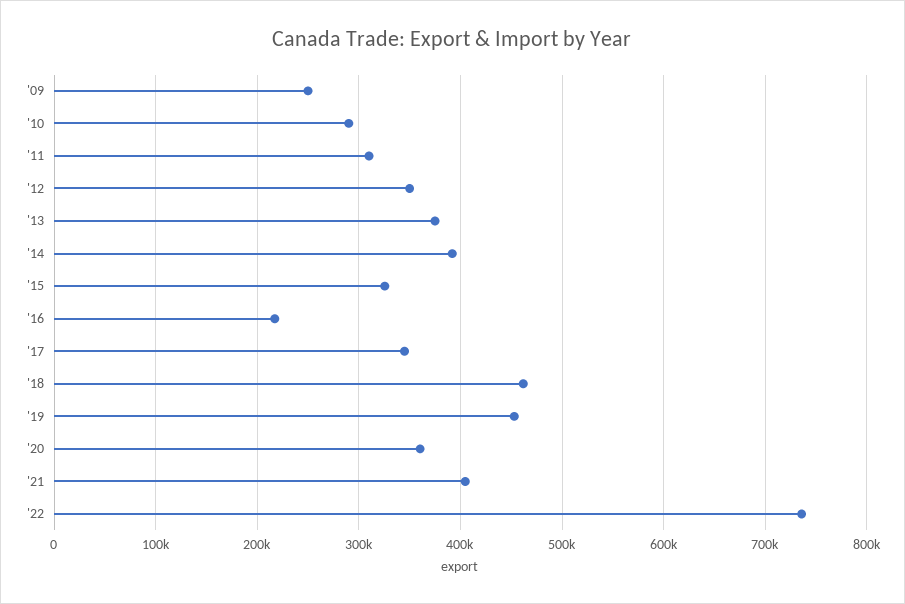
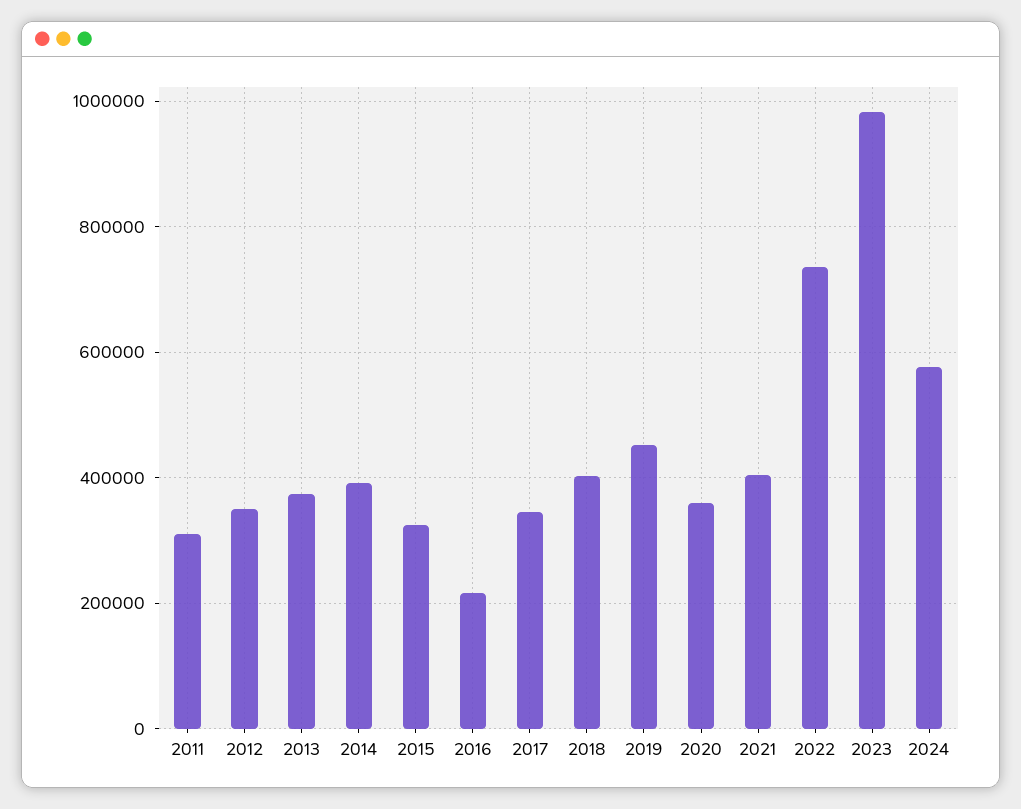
'09: 250000 -> none
'10: 290000 -> none
'18: 460000 -> 400000
2023: none -> 980000
2024: none -> 580000

